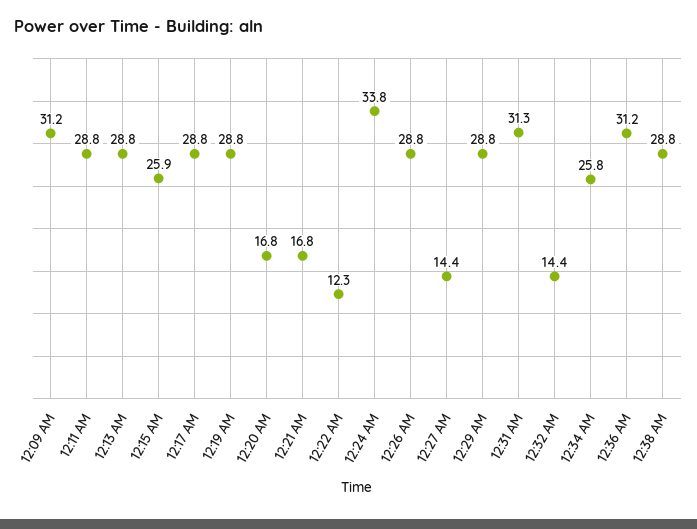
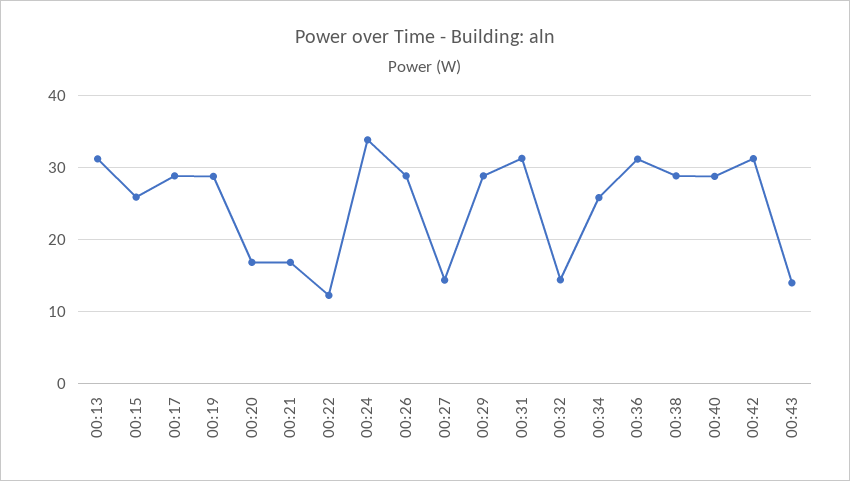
12:09 AM: 31.2 -> none
12:11 AM: 28.8 -> none
12:13 AM: 28.8 -> 31
00:40: none -> 29
00:42: none -> 31
00:43: none -> 14

